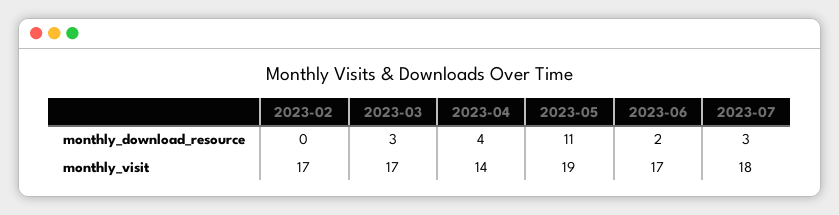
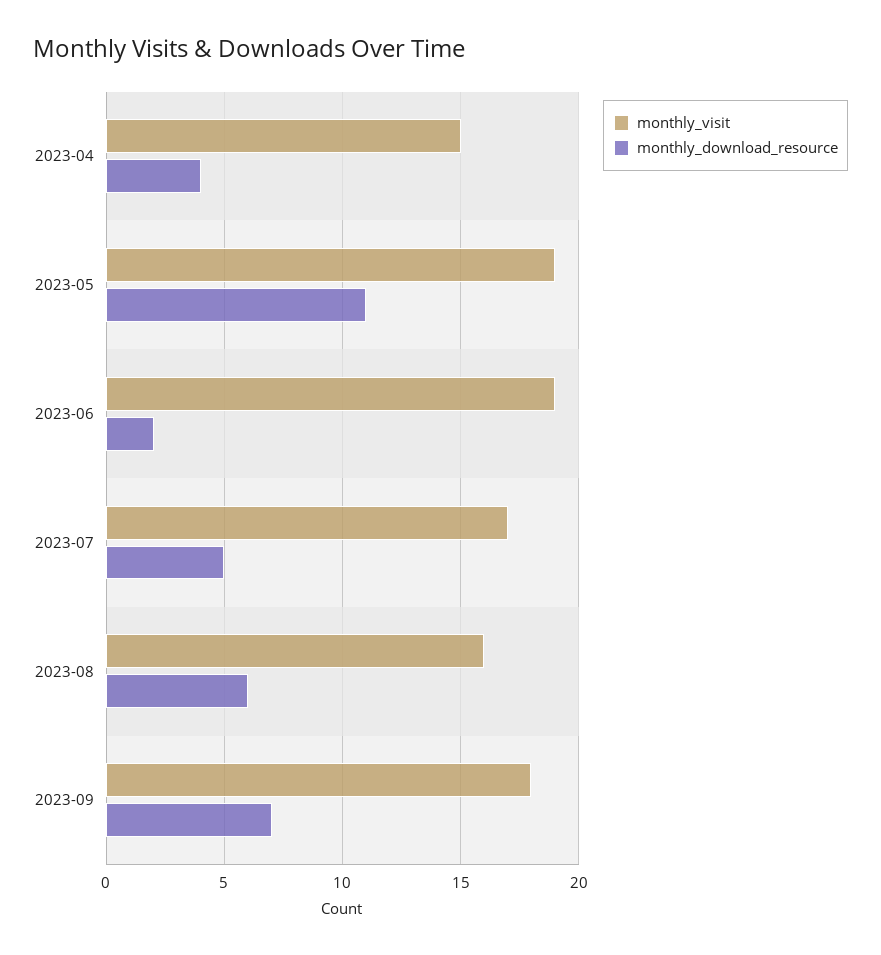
monthly_download_resource, 2023-02: 0 -> none
monthly_download_resource, 2023-03: 3 -> none
monthly_download_resource, 2023-07: 3 -> 5
monthly_visit, 2023-02: 17 -> none
monthly_visit, 2023-03: 17 -> none
monthly_visit, 2023-04: 14 -> 15
monthly_visit, 2023-06: 17 -> 19
monthly_visit, 2023-07: 18 -> 17
monthly_visit, 2023-08: none -> 16
monthly_download_resource, 2023-08: none -> 6
monthly_visit, 2023-09: none -> 18
monthly_download_resource, 2023-09: none -> 7

